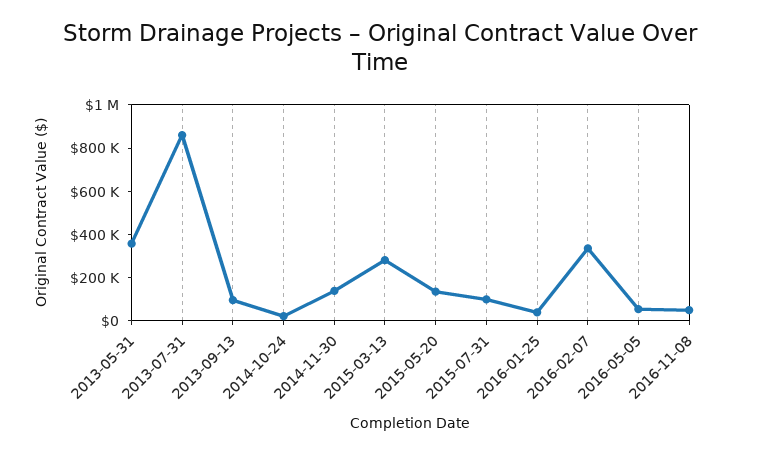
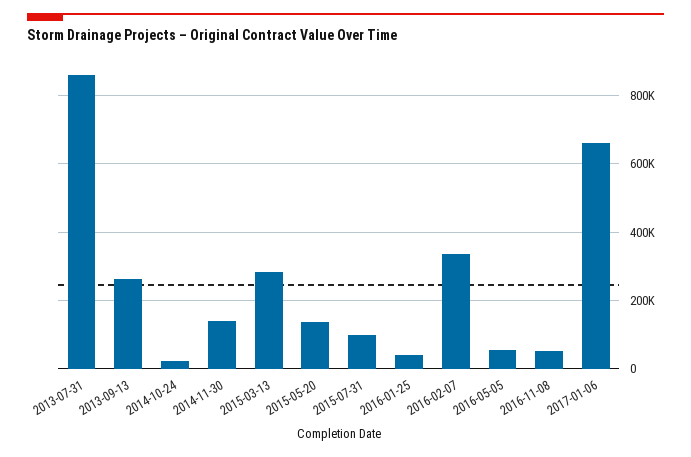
2013-05-31: 350000 -> none
2013-09-13: 100000 -> 260000
2017-01-06: none -> 660000

